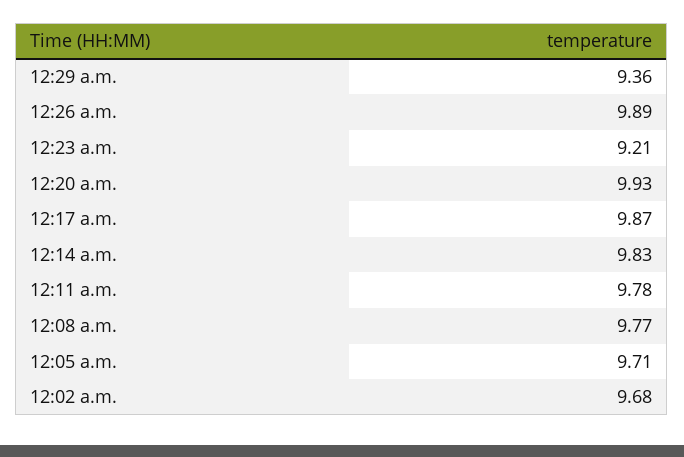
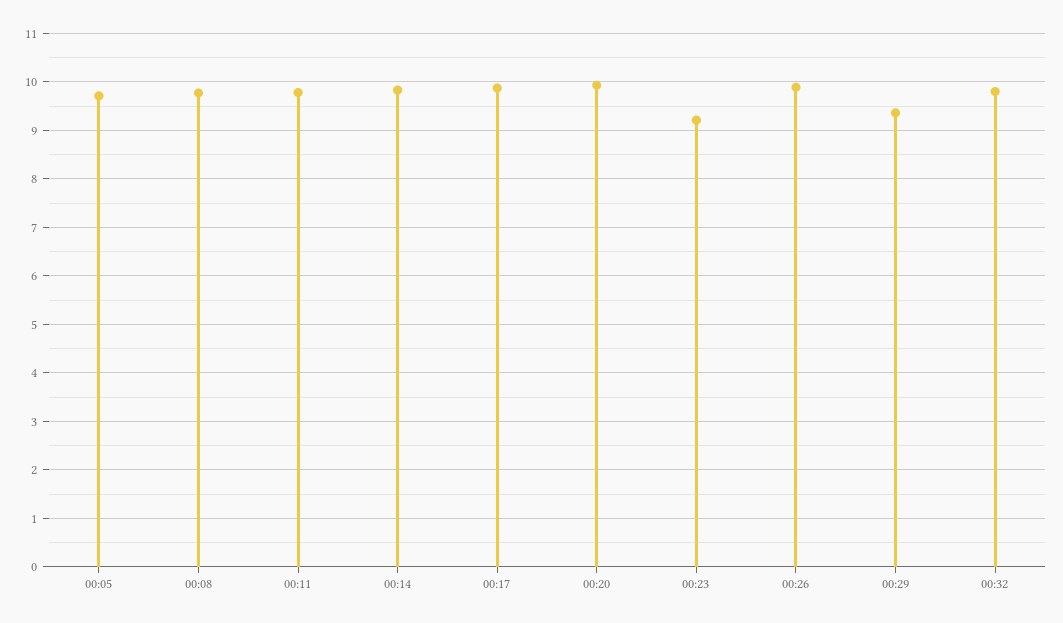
12:02 a.m.: 9.68 -> none
00:32: none -> 9.8

